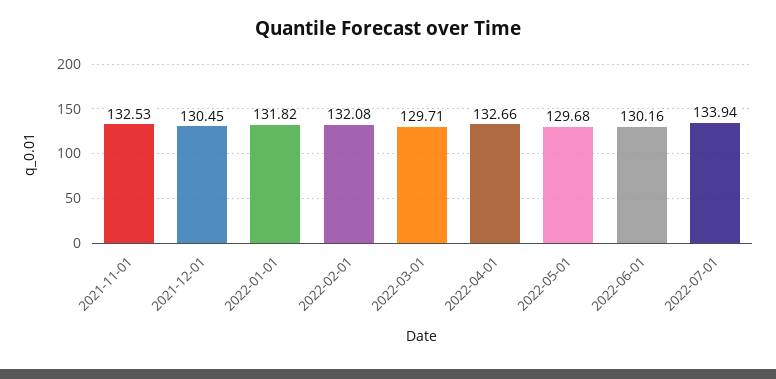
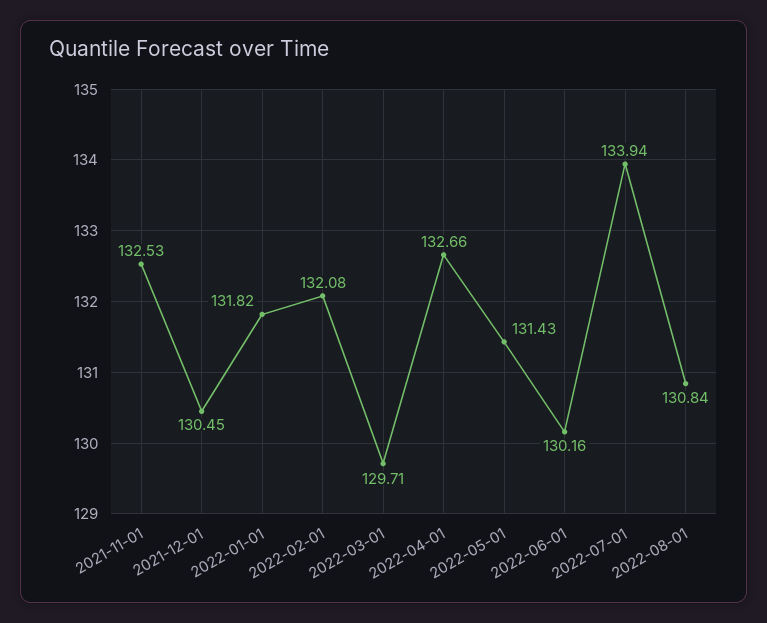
2022-05-01: 129.68 -> 131.43
2022-08-01: none -> 130.84

